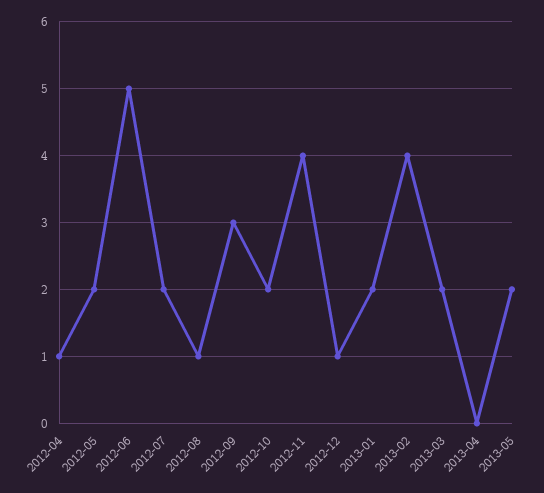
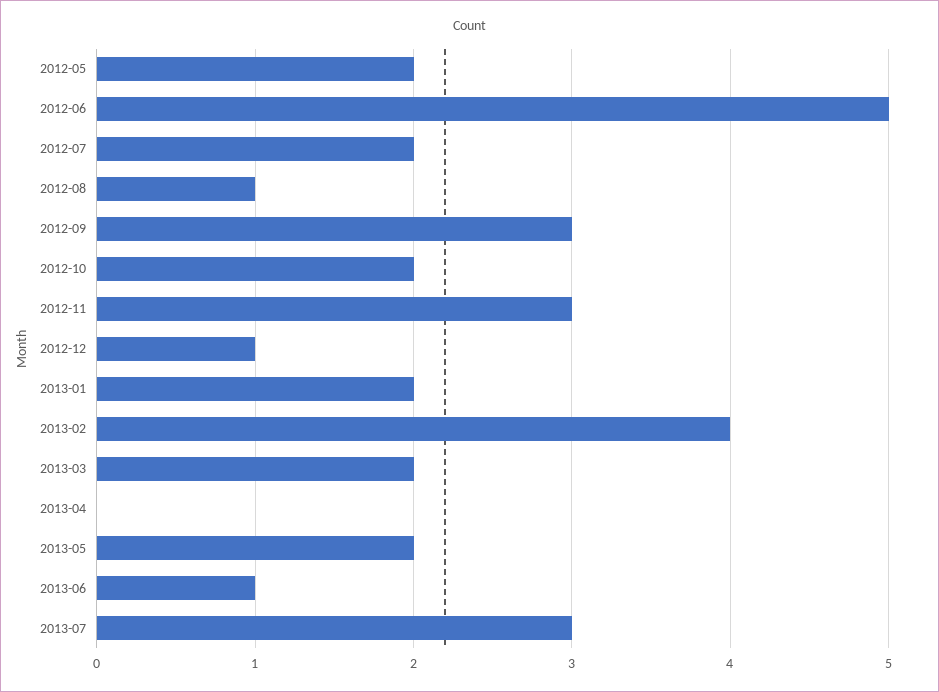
2012-04: 1 -> none
2012-11: 4 -> 3
2013-06: none -> 1
2013-07: none -> 3

